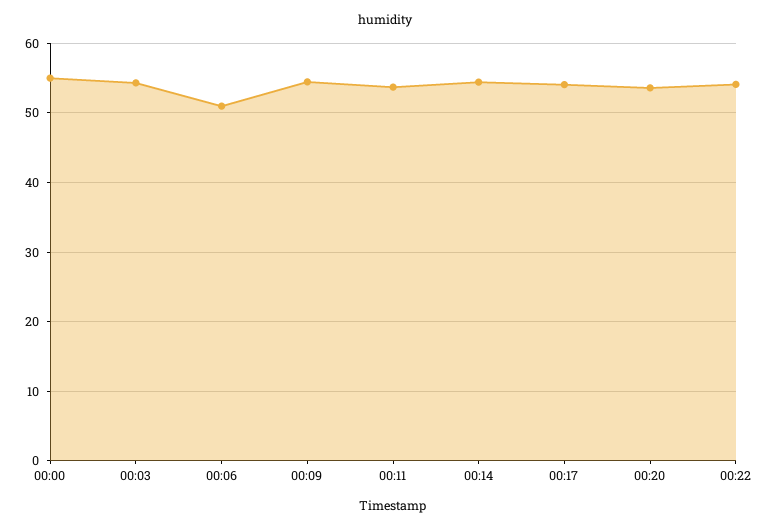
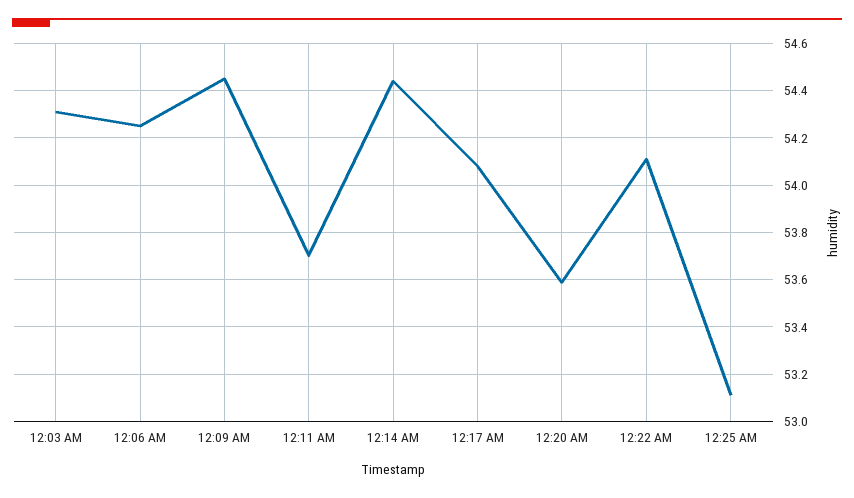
00:00: 55 -> none
00:06: 51 -> 54.25
12:25 AM: none -> 53.1

